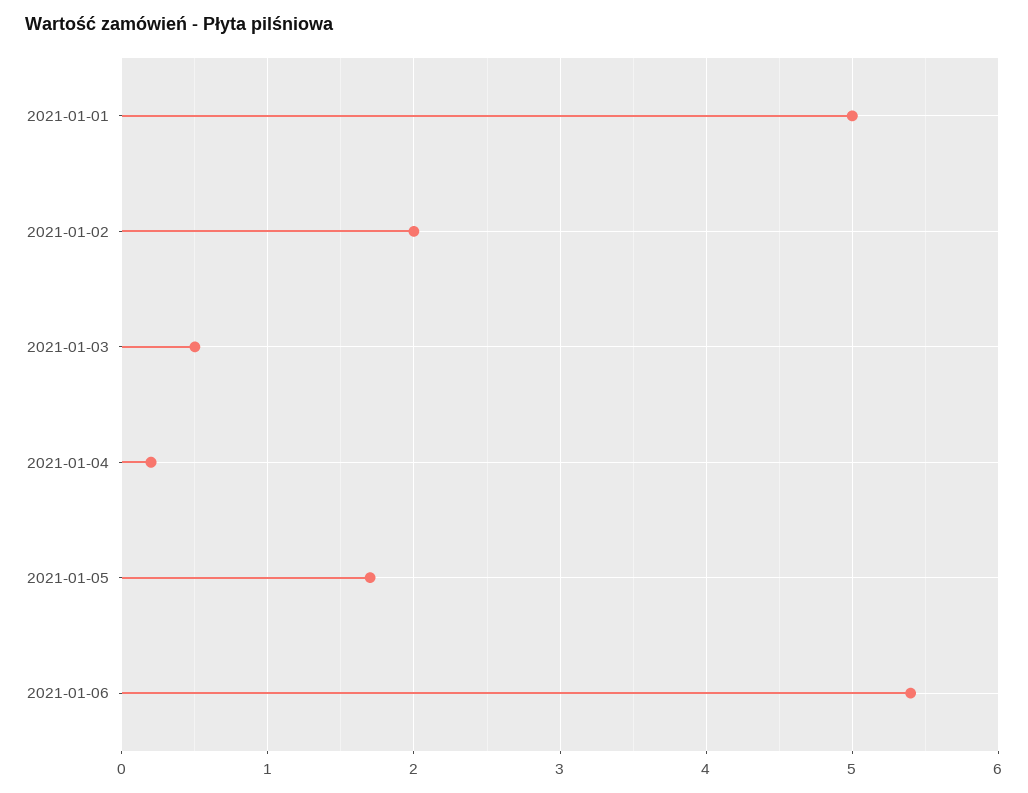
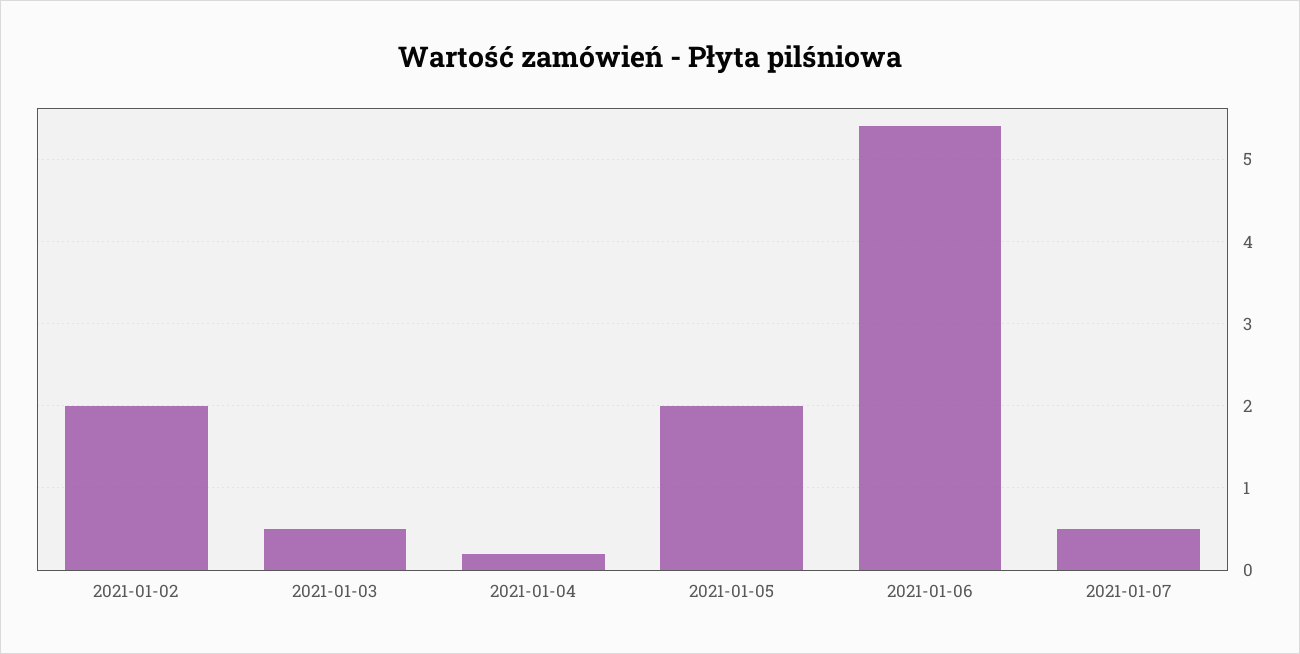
2021-01-01: 5 -> none
2021-01-05: 1.7 -> 2
2021-01-07: none -> 0.5

